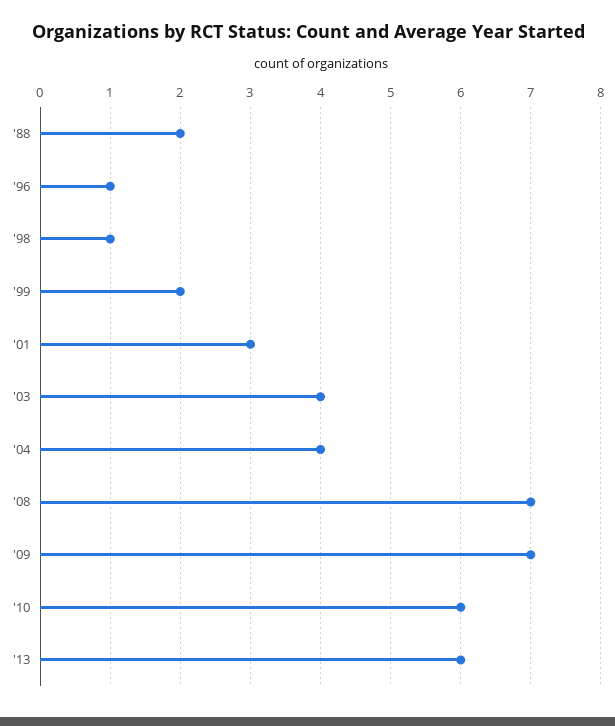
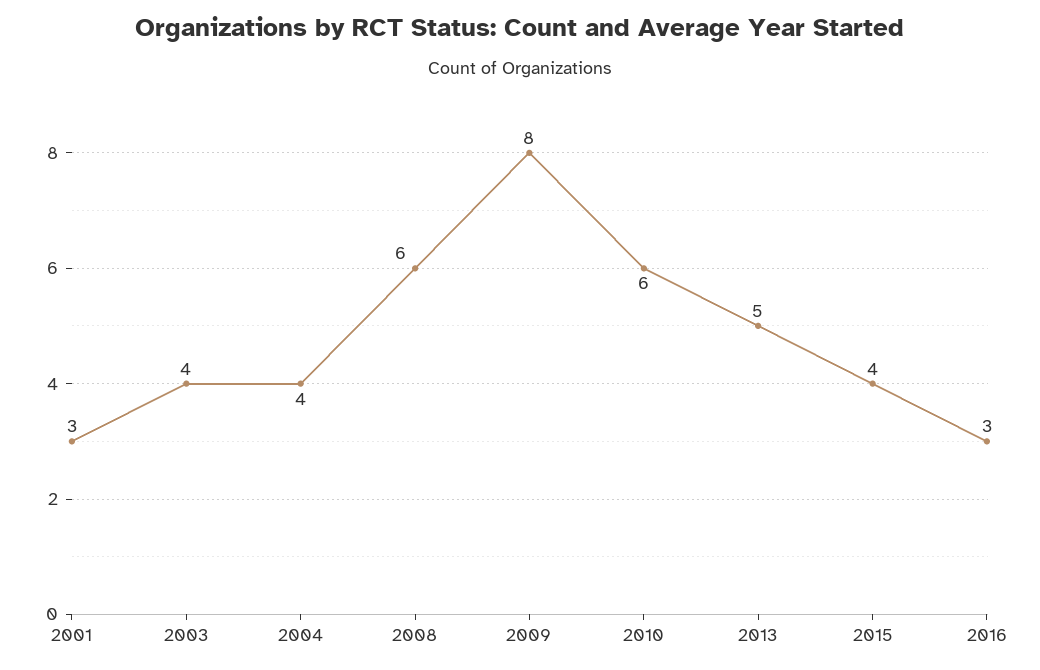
'88: 2 -> none
'96: 1 -> none
'98: 1 -> none
'99: 2 -> none
'08: 7 -> 6
'09: 7 -> 8
'13: 6 -> 5
2015: none -> 4
2016: none -> 3

